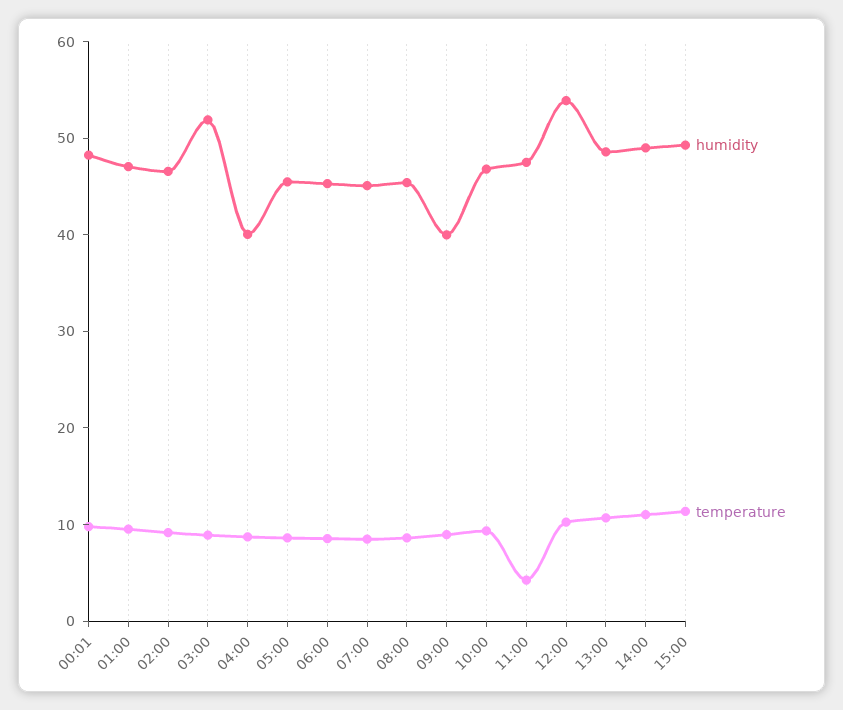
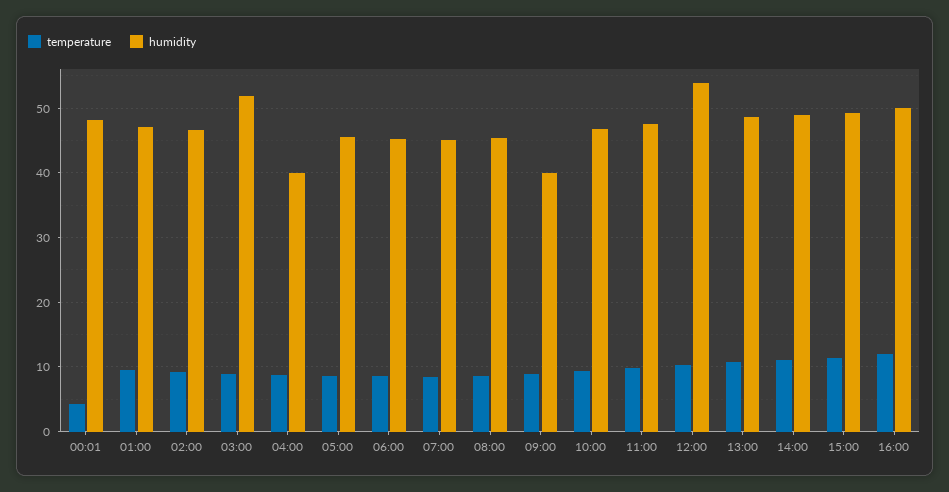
temperature, 00:01: 10 -> 4
temperature, 11:00: 4 -> 10
temperature, 16:00: none -> 12
humidity, 16:00: none -> 50

